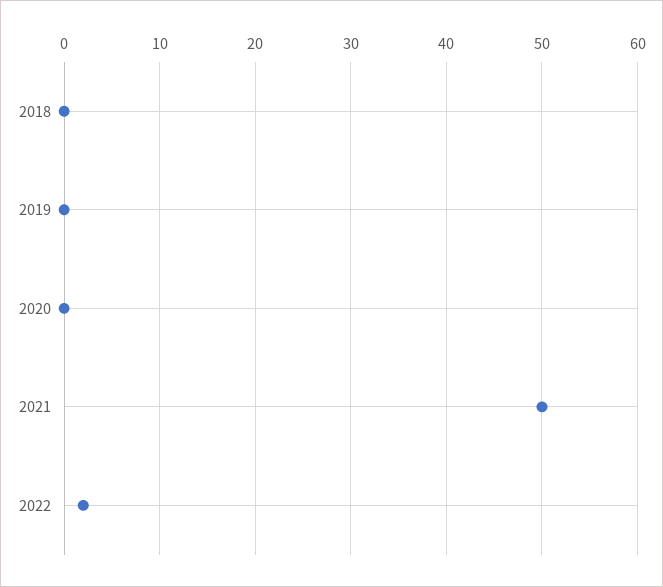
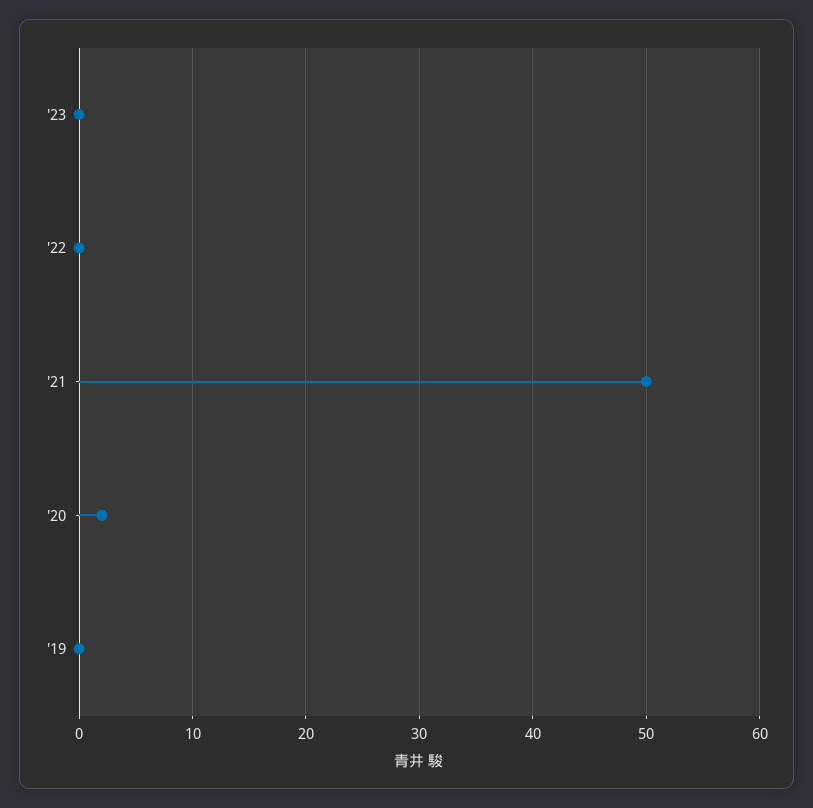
2018: 0 -> none
2020: 0 -> 2
2022: 2 -> 0
'23: none -> 0

